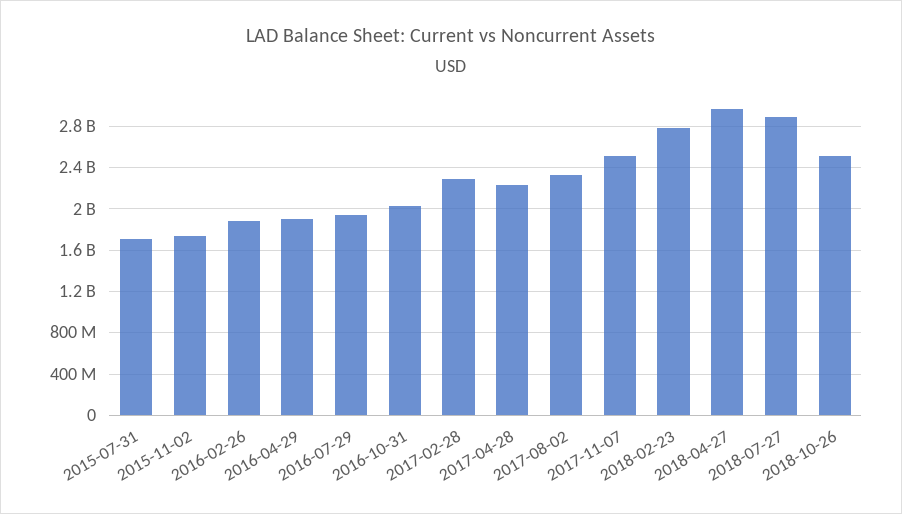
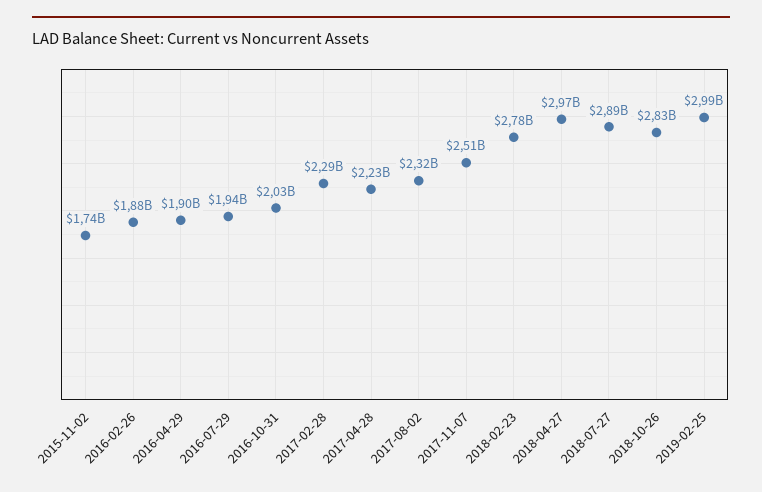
2015-07-31: 1700000000 -> none
2018-10-26: 2500000000 -> 2830000000
2019-02-25: none -> 2990000000

